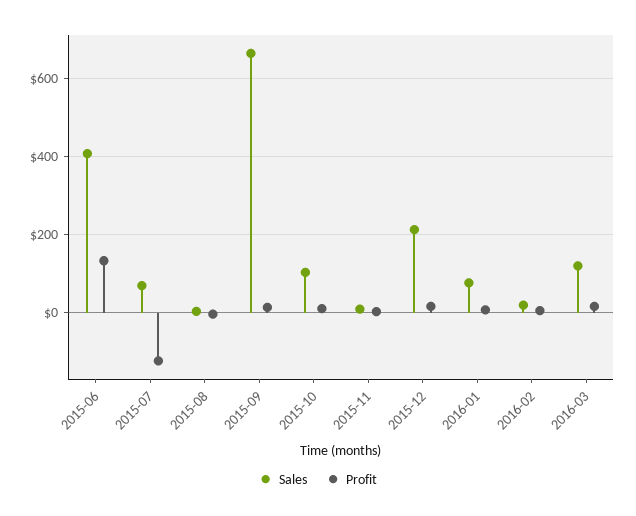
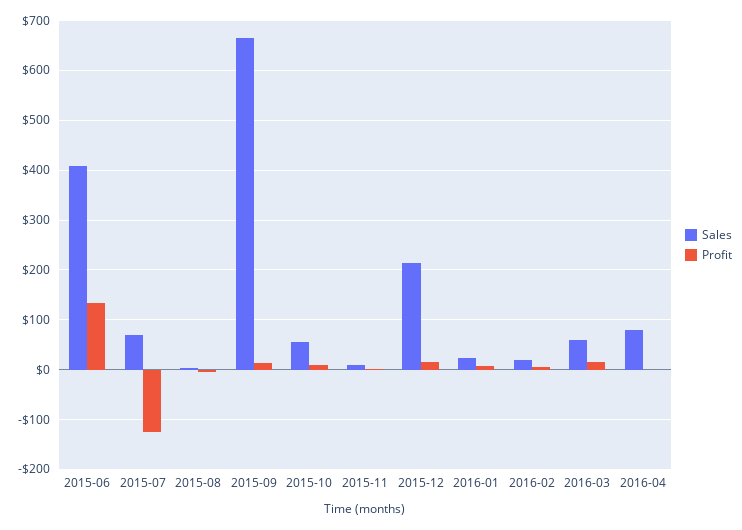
Sales, 2015-10: 100 -> 60
Sales, 2016-01: 80 -> 20
Sales, 2016-03: 120 -> 60
Sales, 2016-04: none -> 80
Profit, 2016-04: none -> 0

